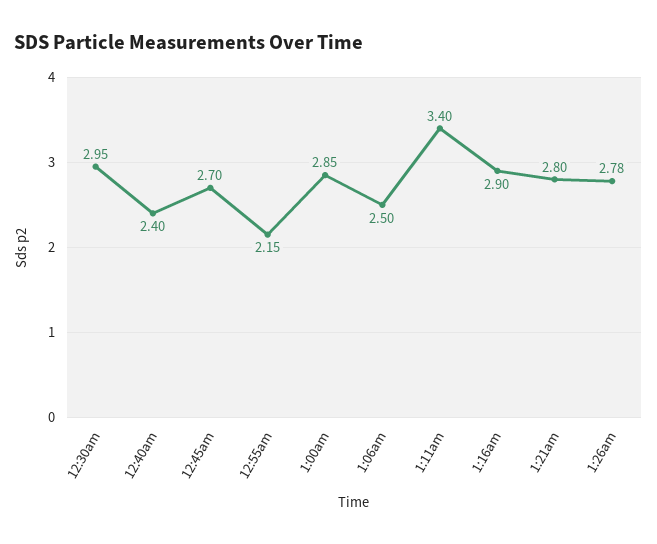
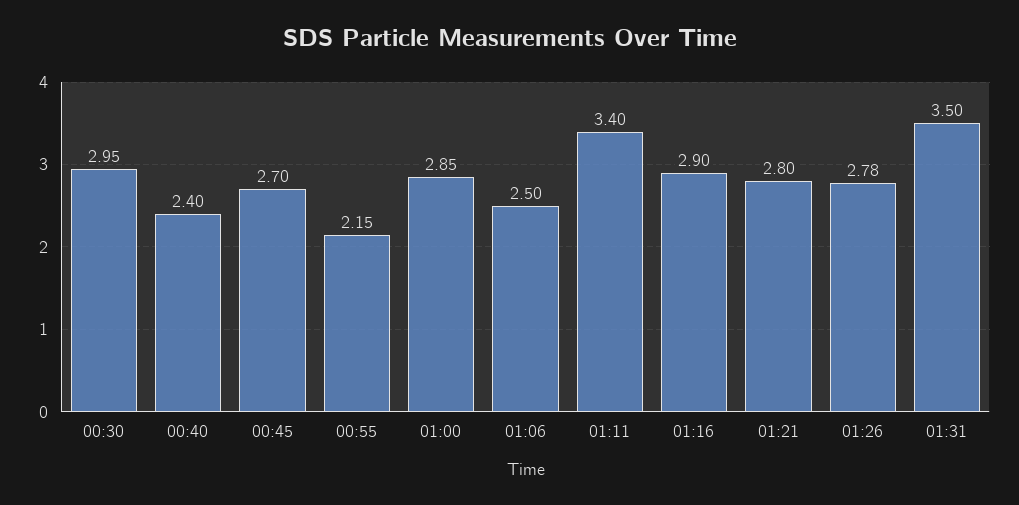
01:31: none -> 3.5

